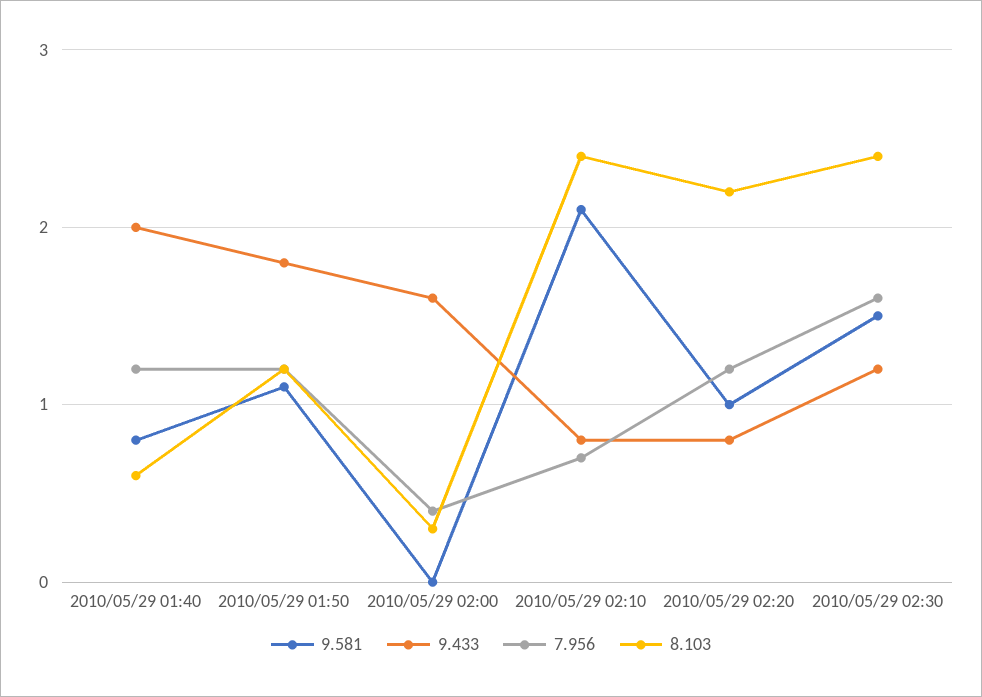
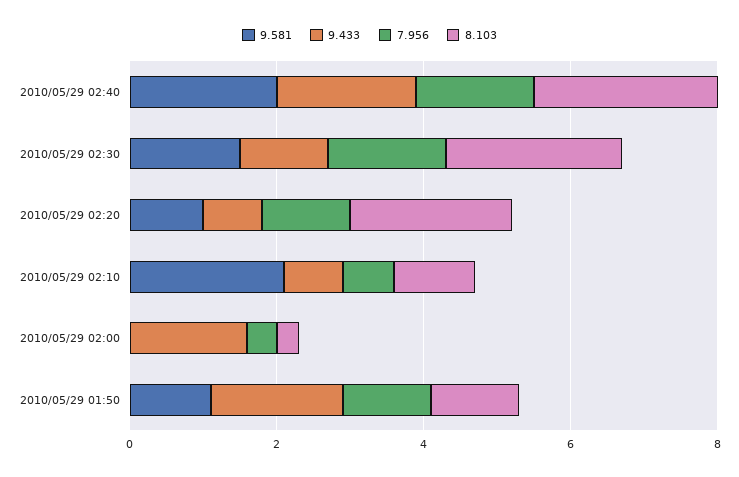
9.581, 2010/05/29 01:40: 0.8 -> none
9.433, 2010/05/29 01:40: 2 -> none
7.956, 2010/05/29 01:40: 1.2 -> none
8.103, 2010/05/29 01:40: 0.6 -> none
8.103, 2010/05/29 02:10: 2.4 -> 1
9.581, 2010/05/29 02:40: none -> 2
9.433, 2010/05/29 02:40: none -> 2
7.956, 2010/05/29 02:40: none -> 1.5
8.103, 2010/05/29 02:40: none -> 2.5

